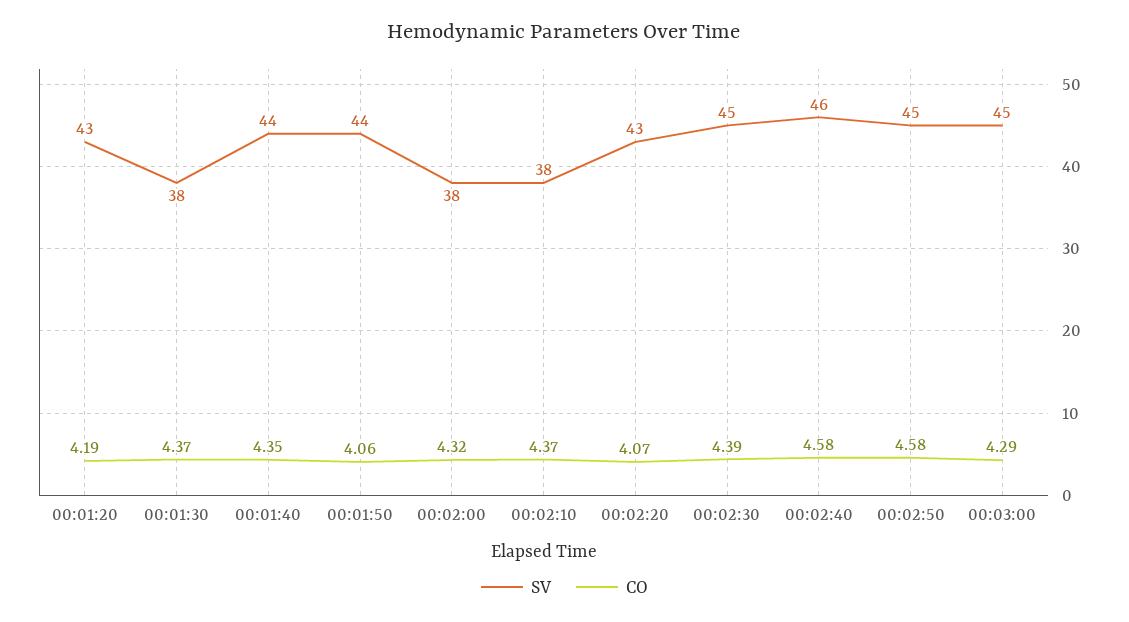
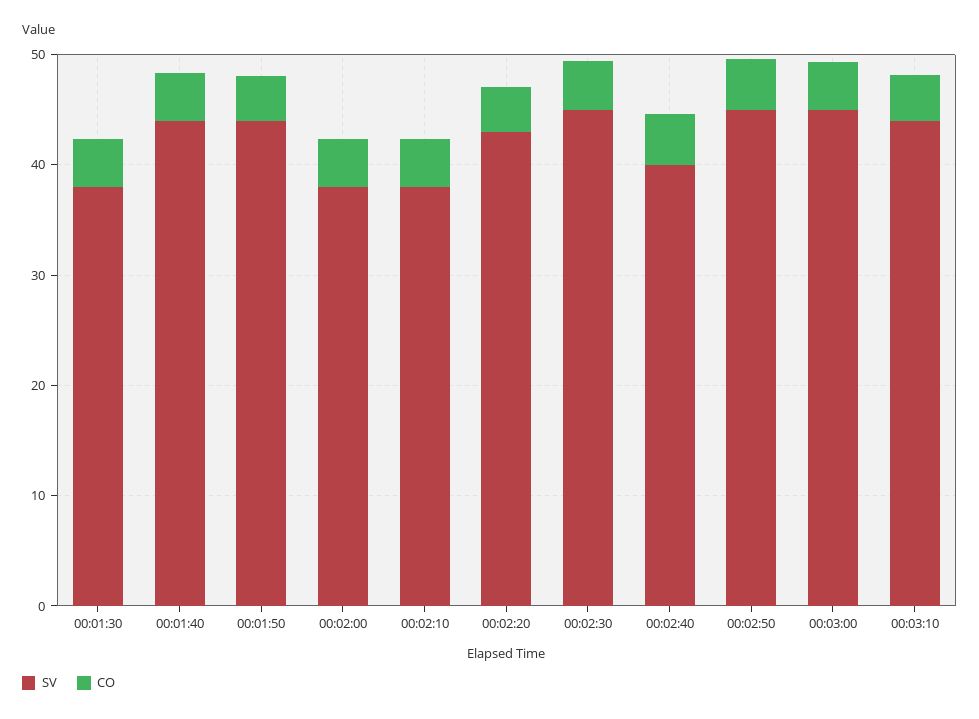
SV, 00:01:20: 43 -> none
CO, 00:01:20: 4.19 -> none
SV, 00:02:40: 46 -> 40
SV, 00:03:10: none -> 44
CO, 00:03:10: none -> 4

